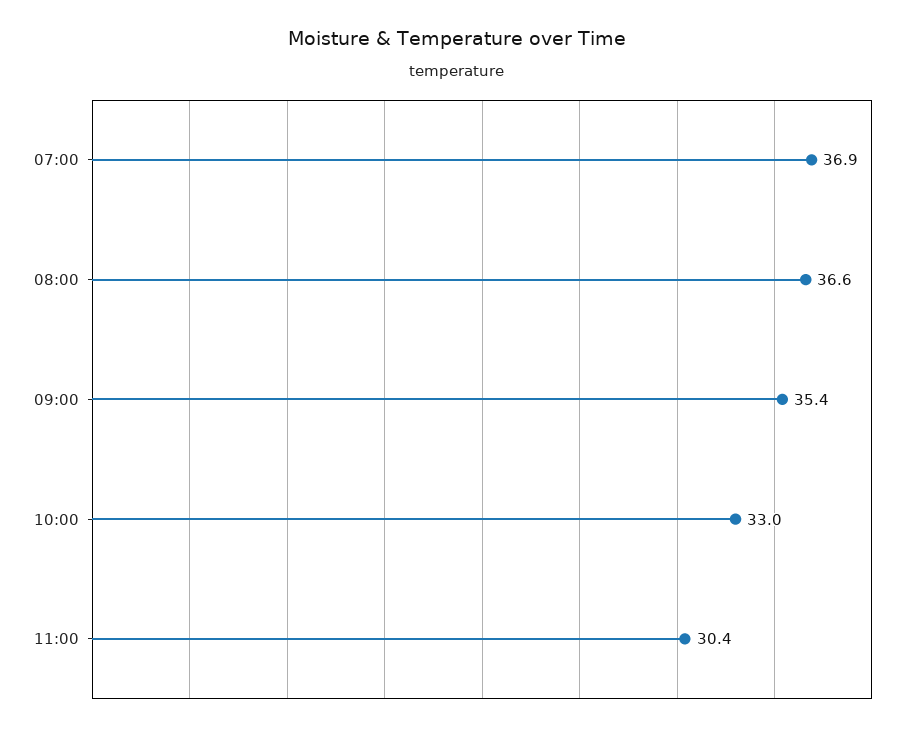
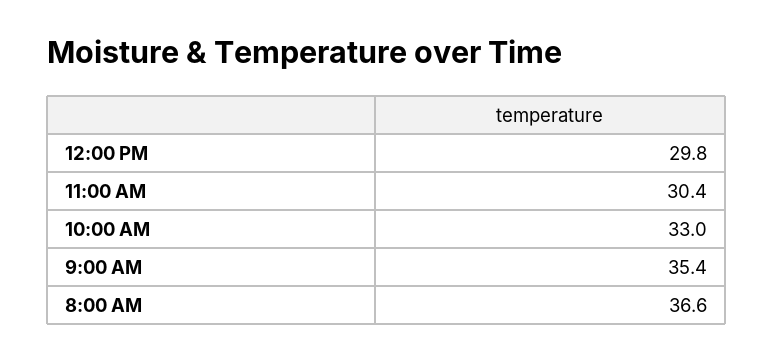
07:00: 36.9 -> none
12:00 PM: none -> 29.8

